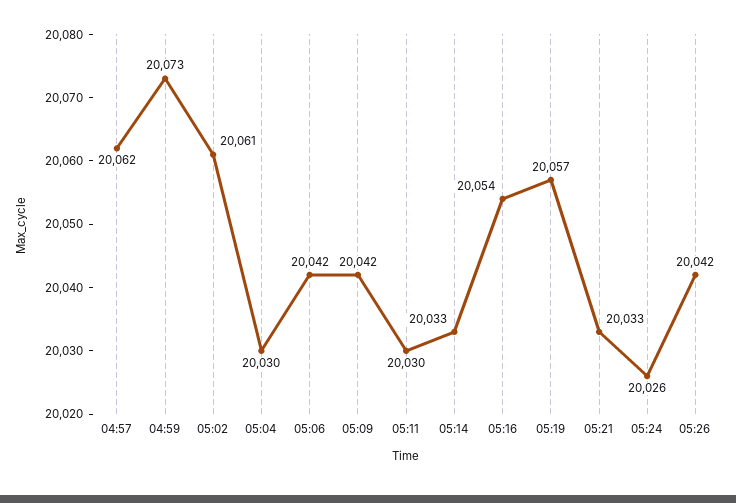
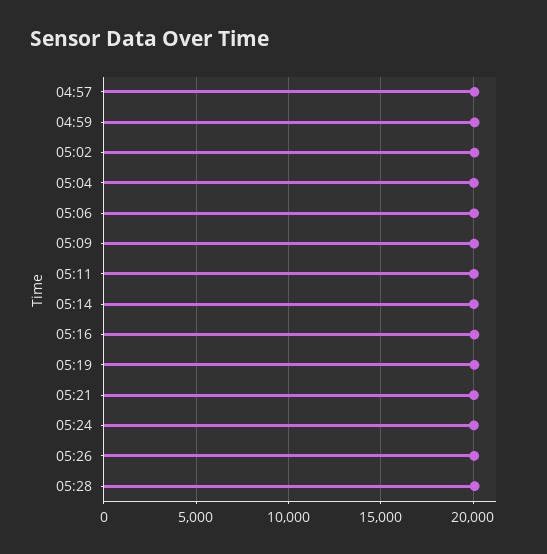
05:28: none -> 20000

